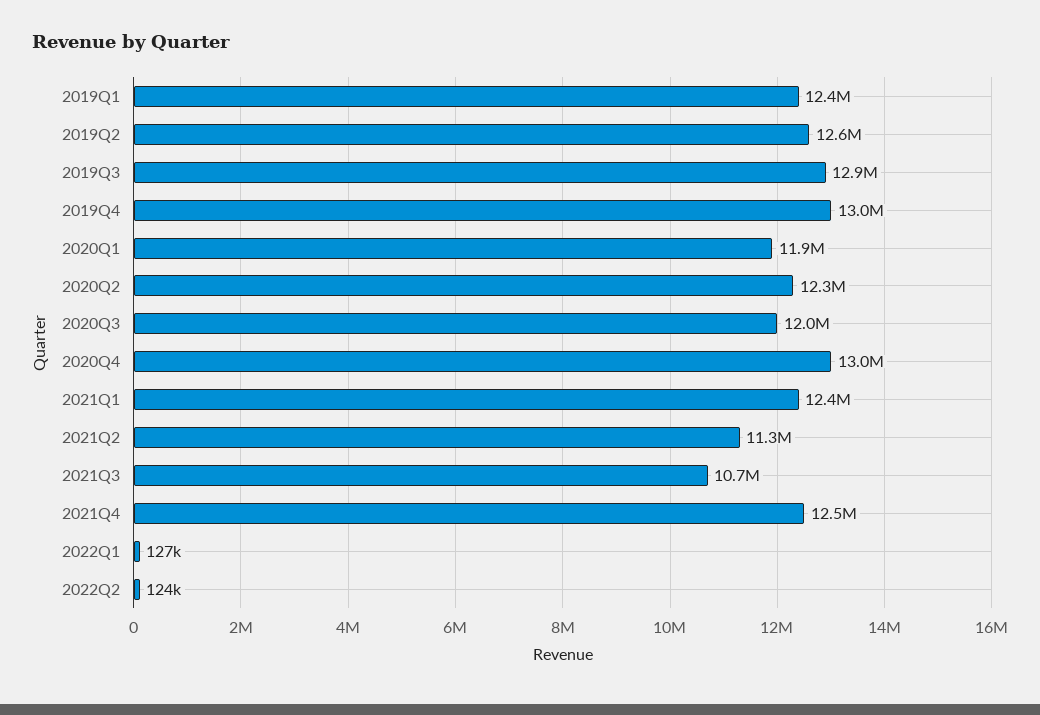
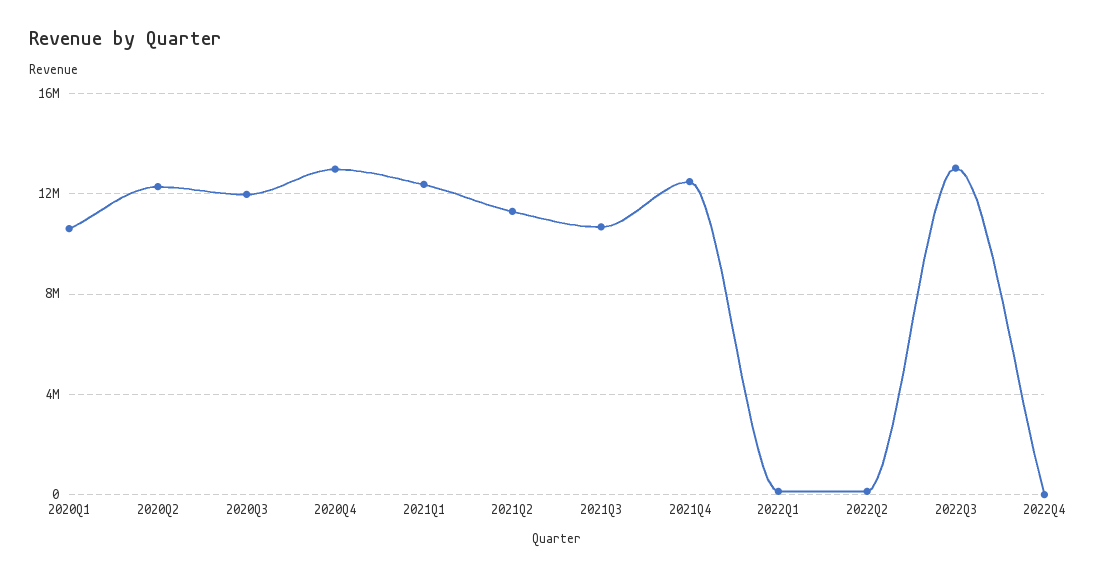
2019Q1: 12400000 -> none
2019Q2: 12600000 -> none
2019Q3: 12900000 -> none
2019Q4: 13000000 -> none
2020Q1: 11900000 -> 10500000
2022Q3: none -> 13000000
2022Q4: none -> 0

